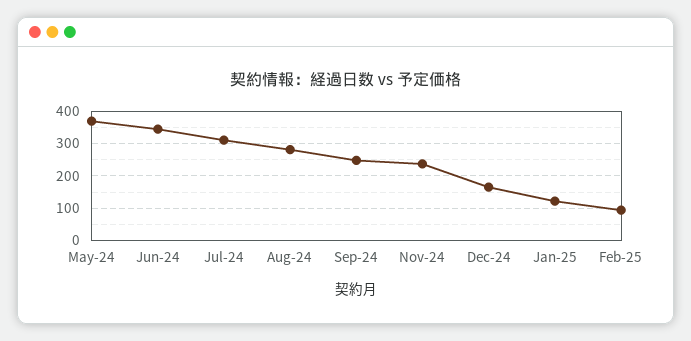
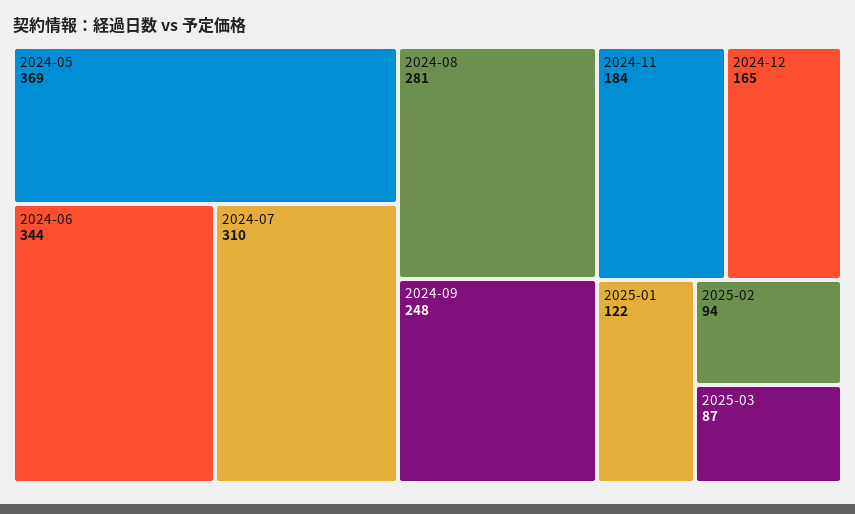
Nov-24: 240 -> 184
2025-03: none -> 87

